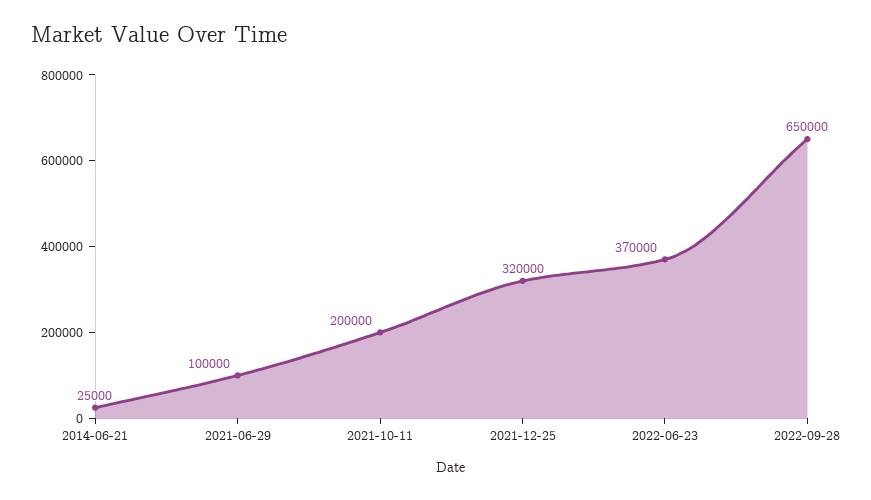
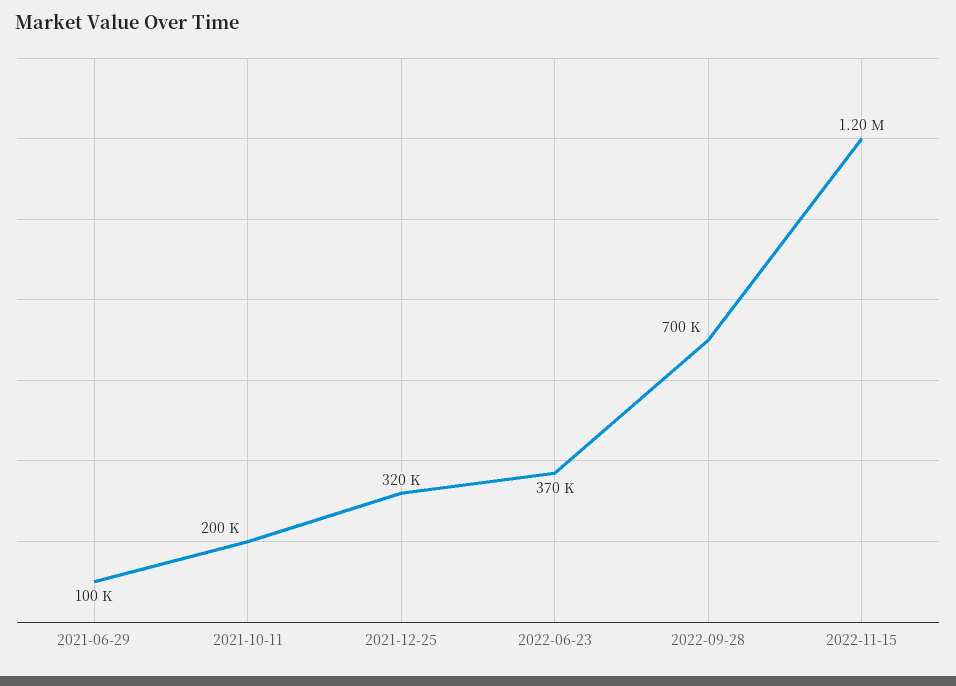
2014-06-21: 25000 -> none
2022-09-28: 650000 -> 700000
2022-11-15: none -> 1200000

